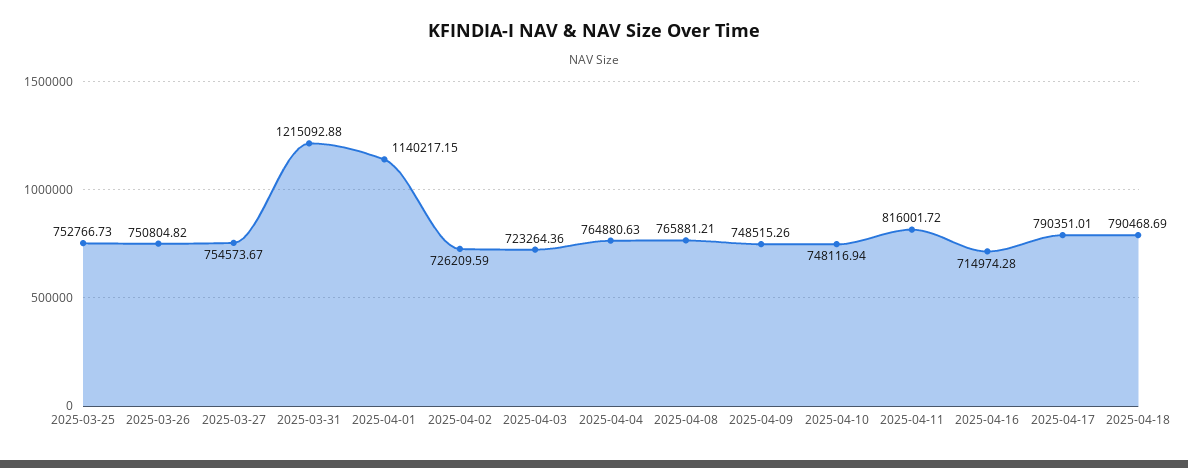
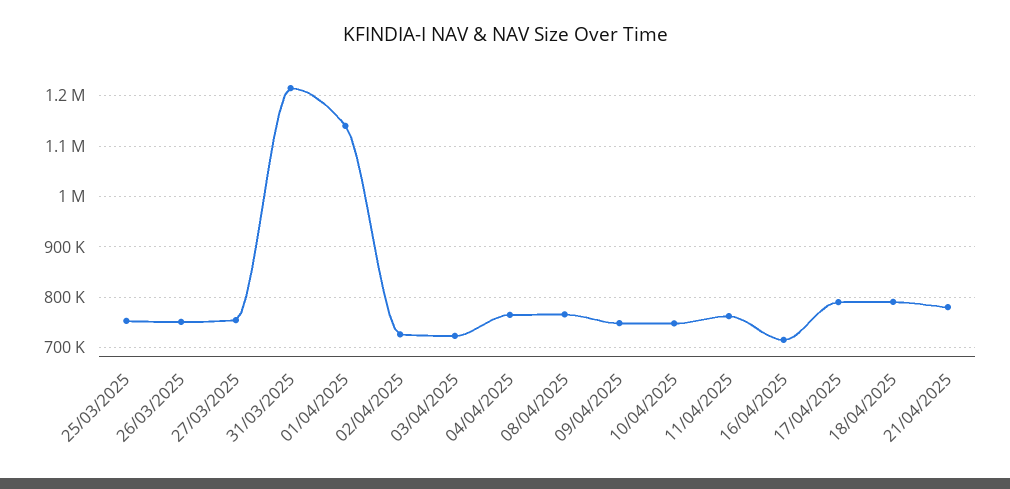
2025-04-11: 816001.72 -> 760000
21/04/2025: none -> 780000

